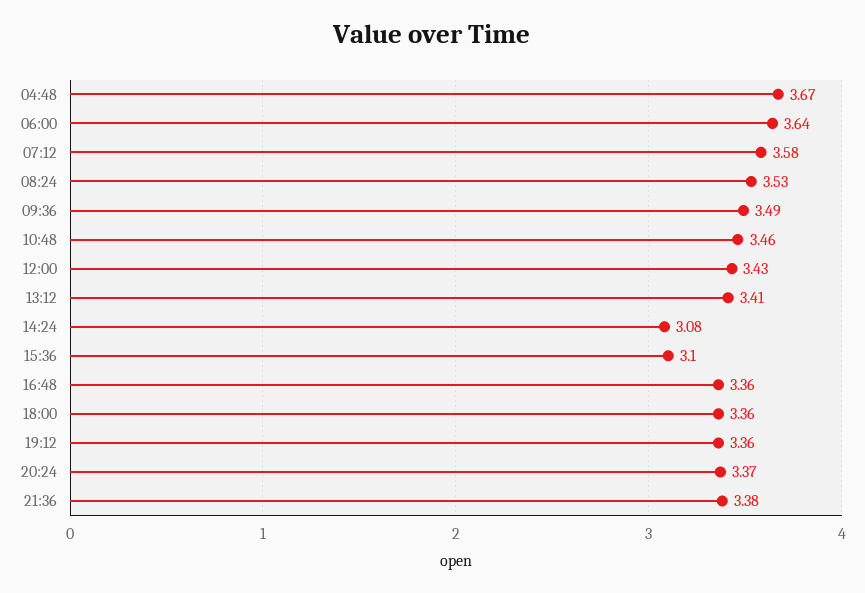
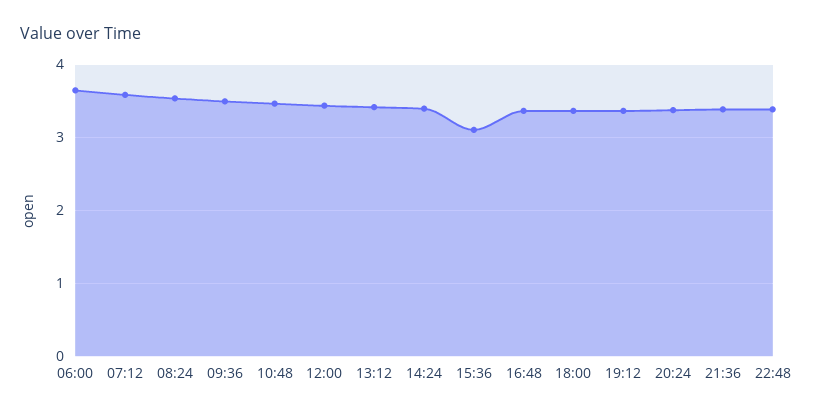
04:48: 3.67 -> none
14:24: 3.08 -> 3.4
22:48: none -> 3.4

